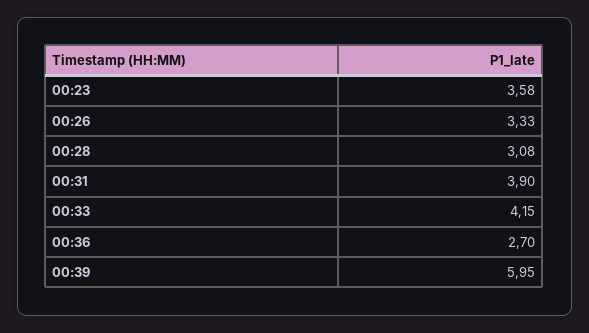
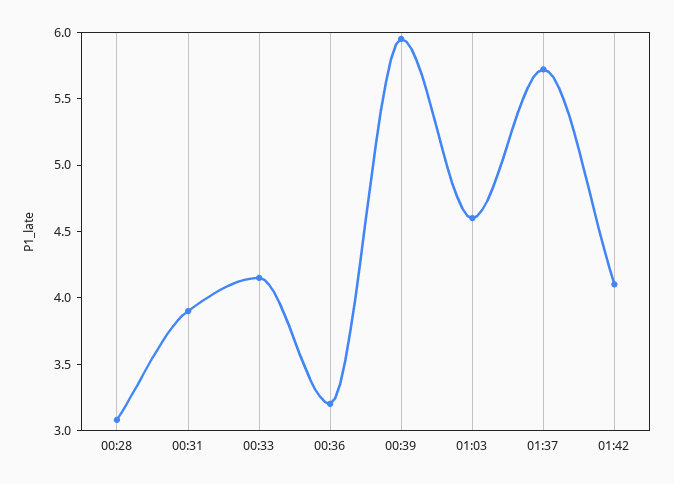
00:23: 3.58 -> none
00:26: 3.33 -> none
00:36: 2.7 -> 3.2
01:03: none -> 4.6
01:37: none -> 5.7
01:42: none -> 4.1

